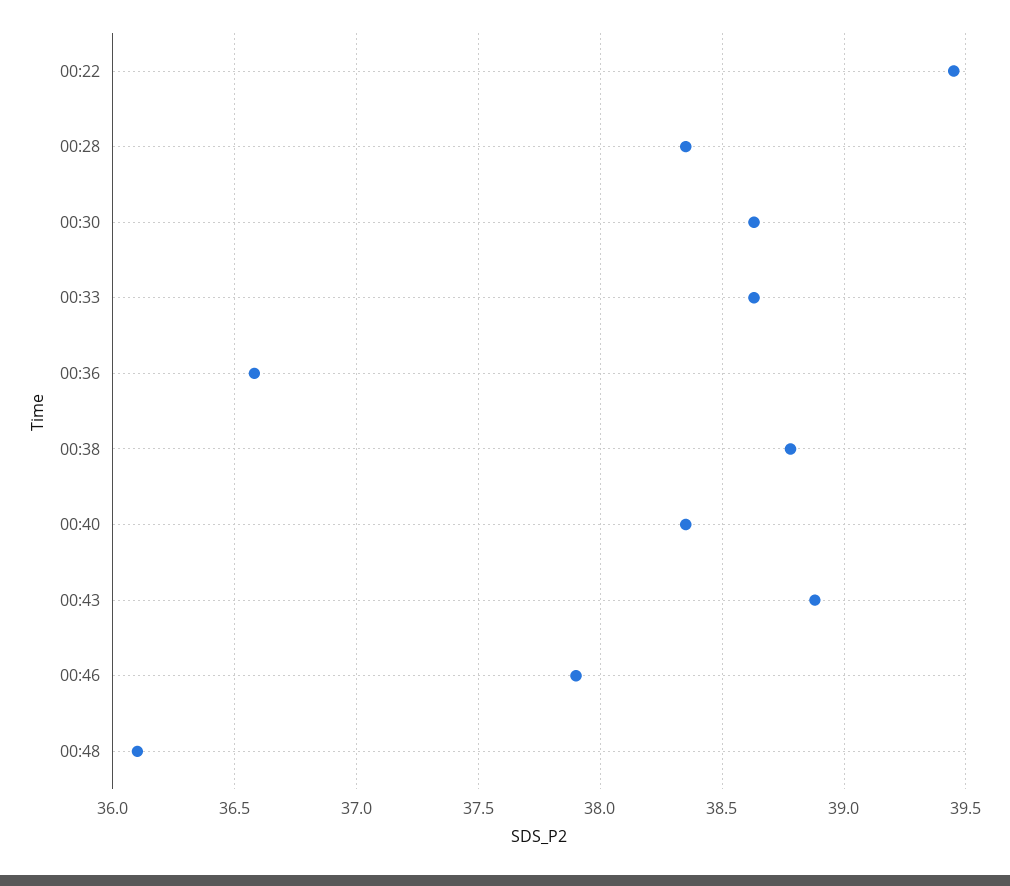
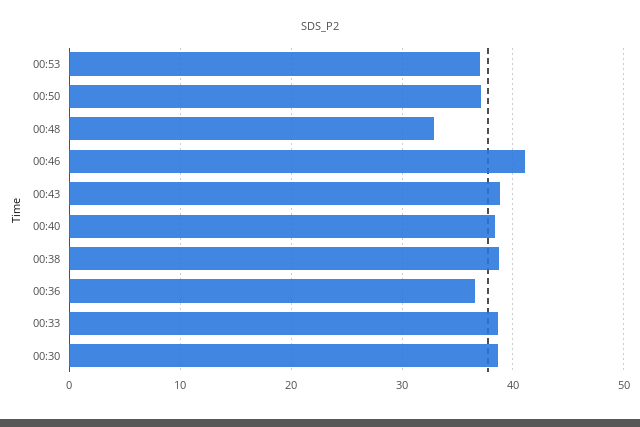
00:22: 39.45 -> none
00:28: 38.35 -> none
00:46: 37.9 -> 41
00:48: 36.1 -> 33
00:53: none -> 37
00:50: none -> 37

